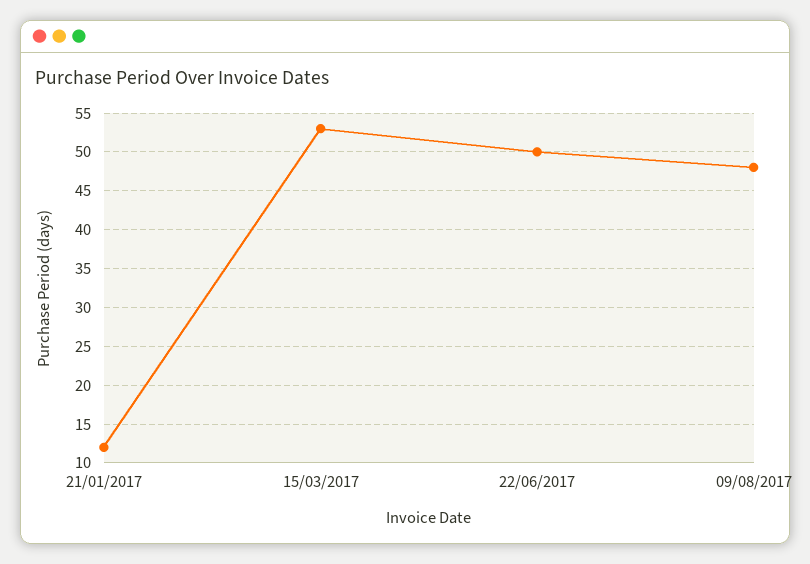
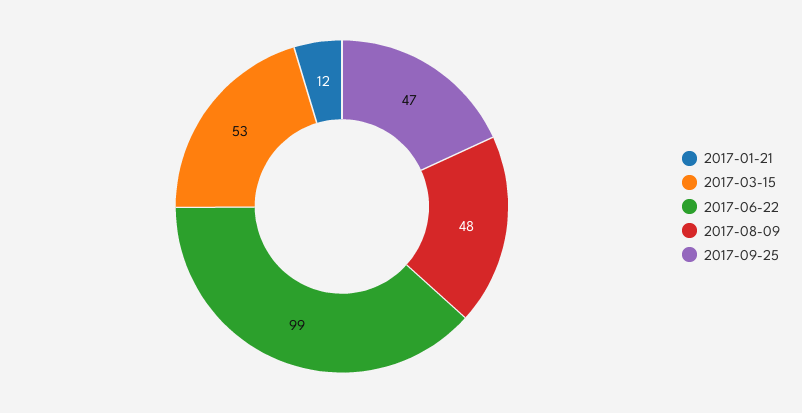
22/06/2017: 50 -> 99
2017-09-25: none -> 47

